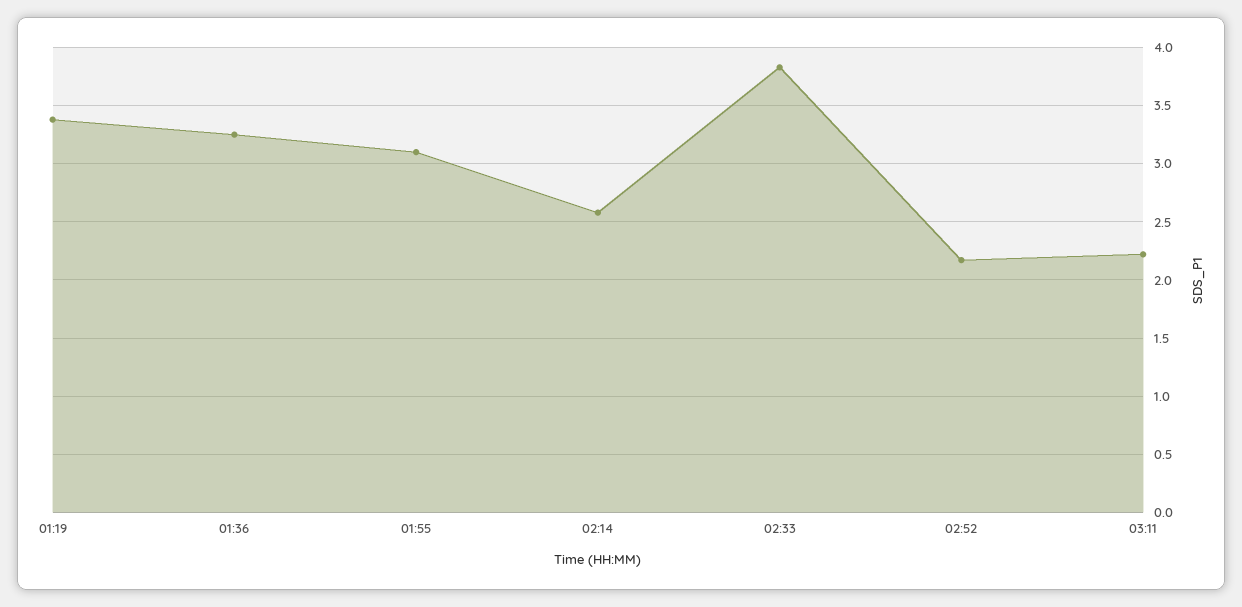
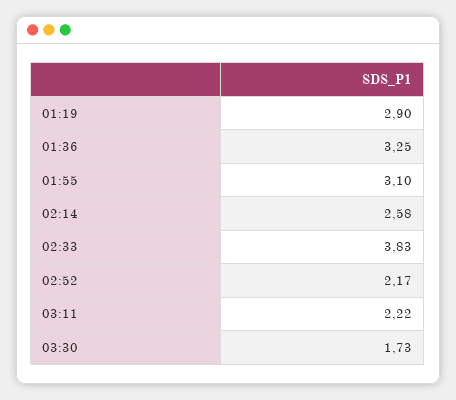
01:19: 3.4 -> 2.9
03:30: none -> 1.73

